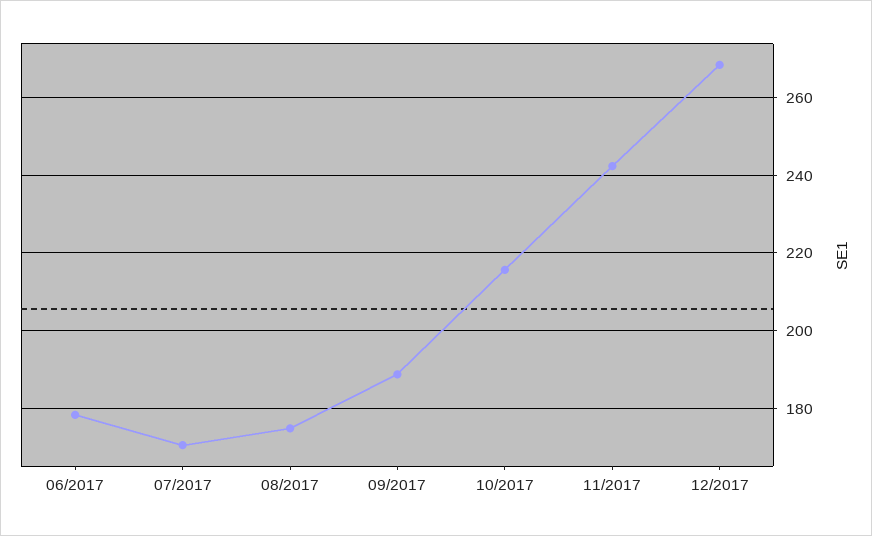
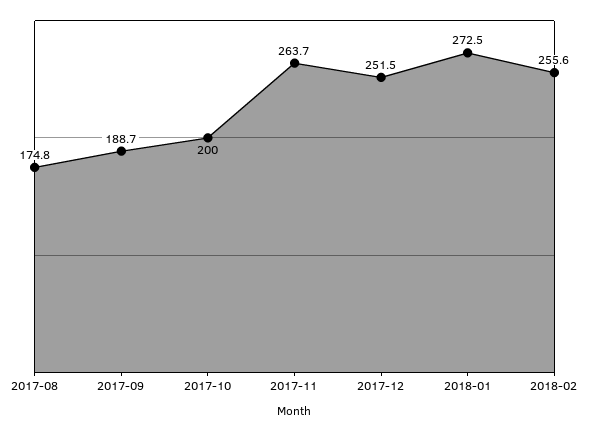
06/2017: 178 -> none
07/2017: 170 -> none
10/2017: 216 -> 200
11/2017: 242 -> 263.7
12/2017: 268 -> 251.5
2018-01: none -> 272.5
2018-02: none -> 255.6

